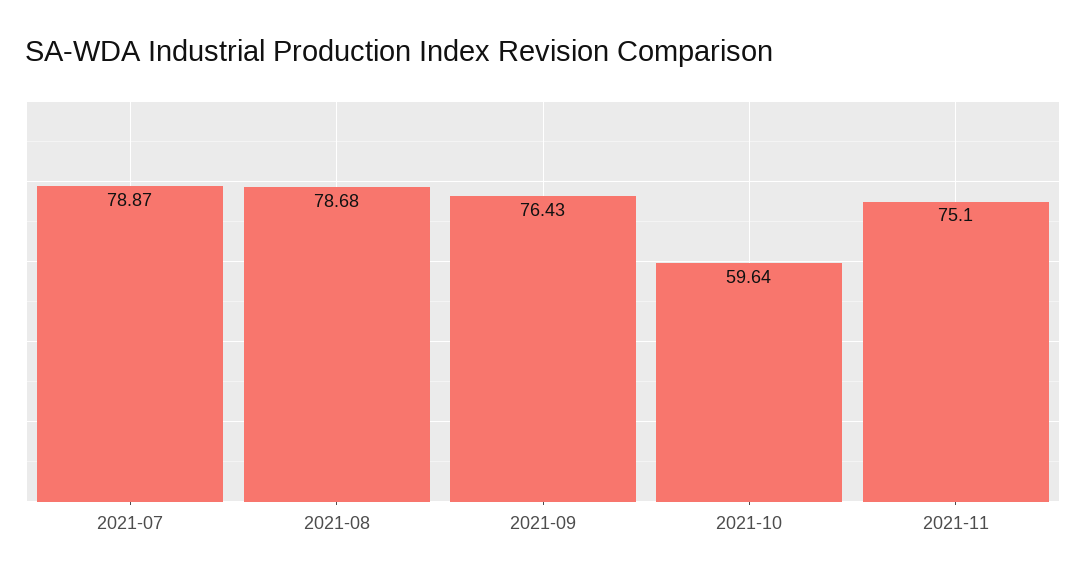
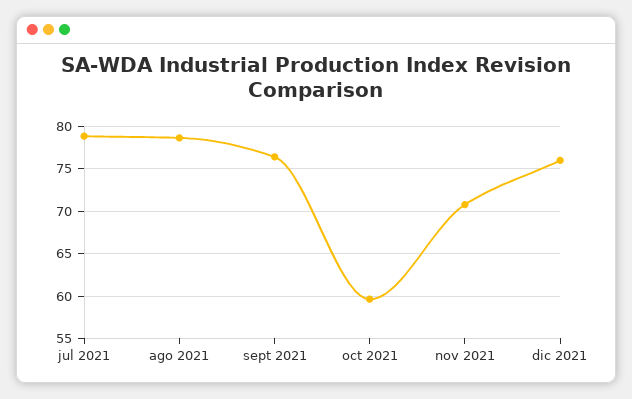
2021-11: 75.1 -> 71
dic 2021: none -> 76

